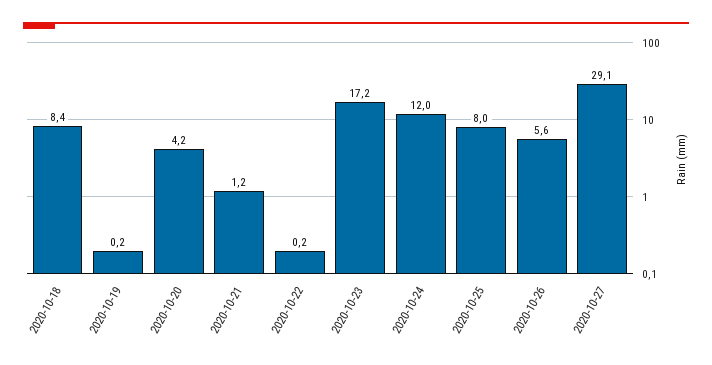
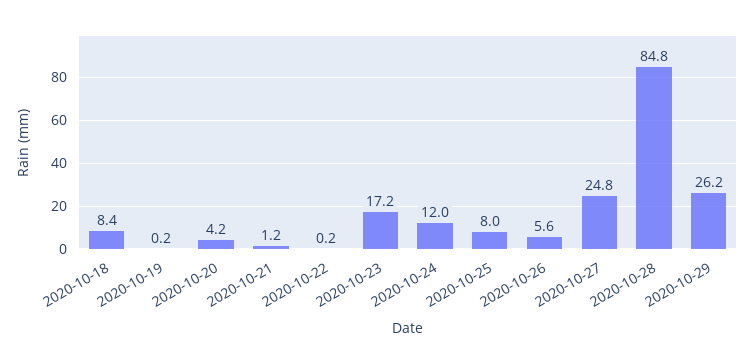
2020-10-27: 29.1 -> 24.8
2020-10-28: none -> 84.8
2020-10-29: none -> 26.2

